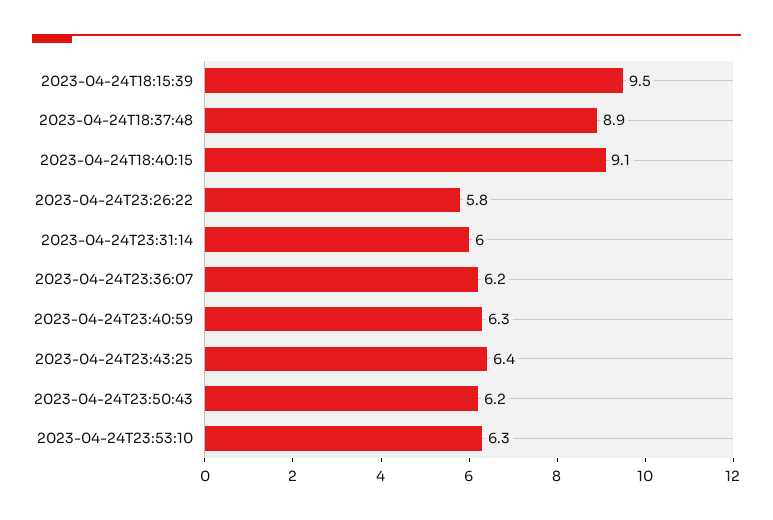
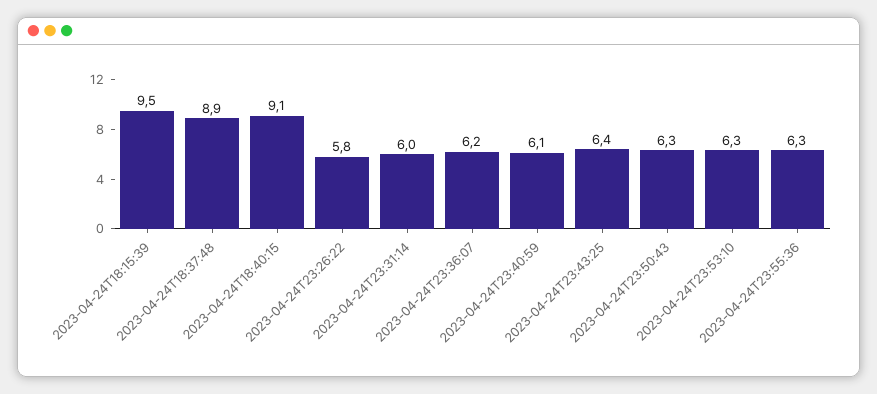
2023-04-24T23:40:59: 6.3 -> 6.1
2023-04-24T23:50:43: 6.2 -> 6.3
2023-04-24T23:55:36: none -> 6.3

